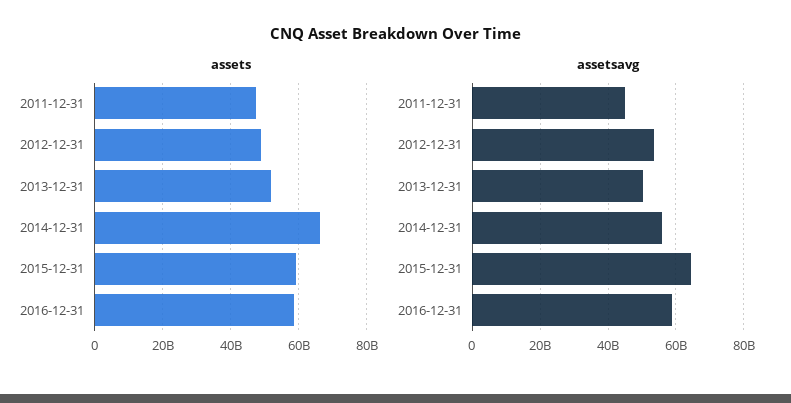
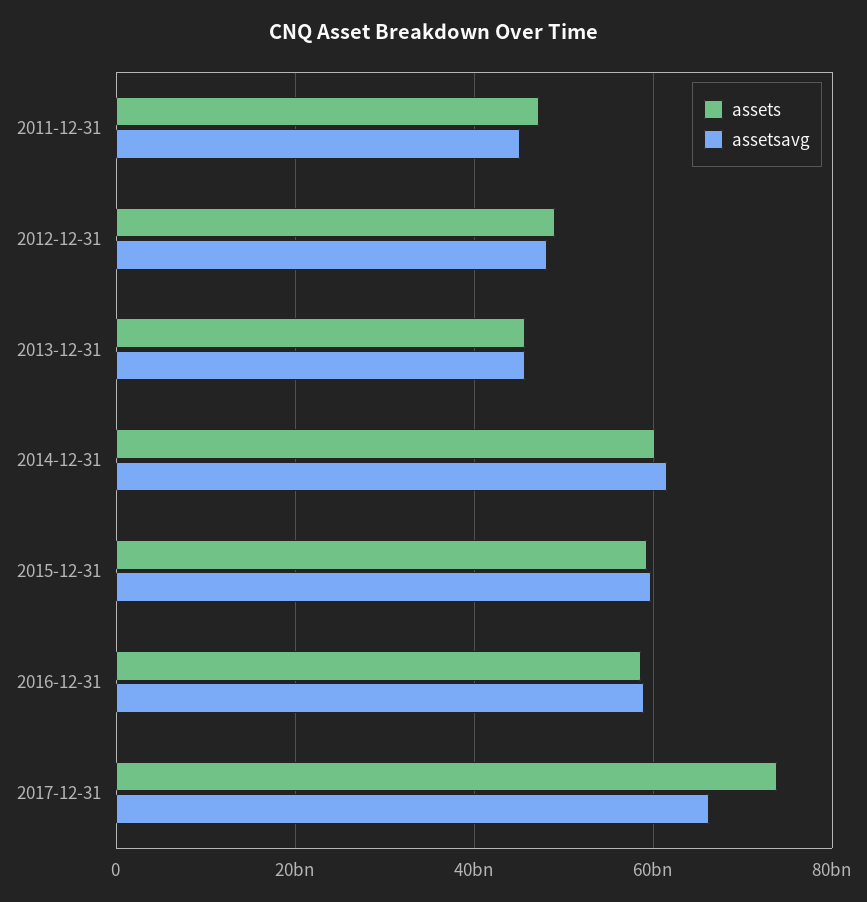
assets, 2013-12-31: 52000000000 -> 46000000000
assets, 2014-12-31: 66000000000 -> 60000000000
assetsavg, 2012-12-31: 54000000000 -> 48000000000
assetsavg, 2013-12-31: 50000000000 -> 46000000000
assetsavg, 2014-12-31: 56000000000 -> 62000000000
assetsavg, 2015-12-31: 64000000000 -> 60000000000
assets, 2017-12-31: none -> 74000000000
assetsavg, 2017-12-31: none -> 66000000000

